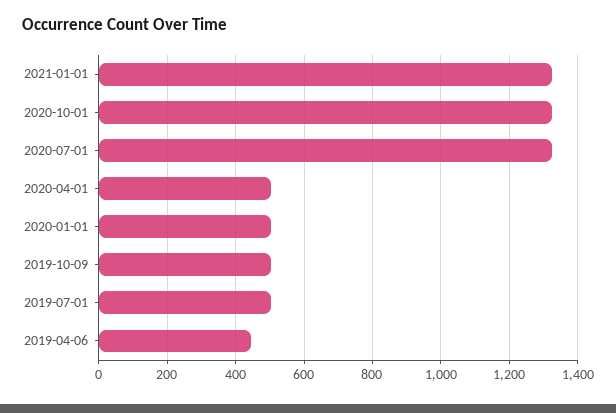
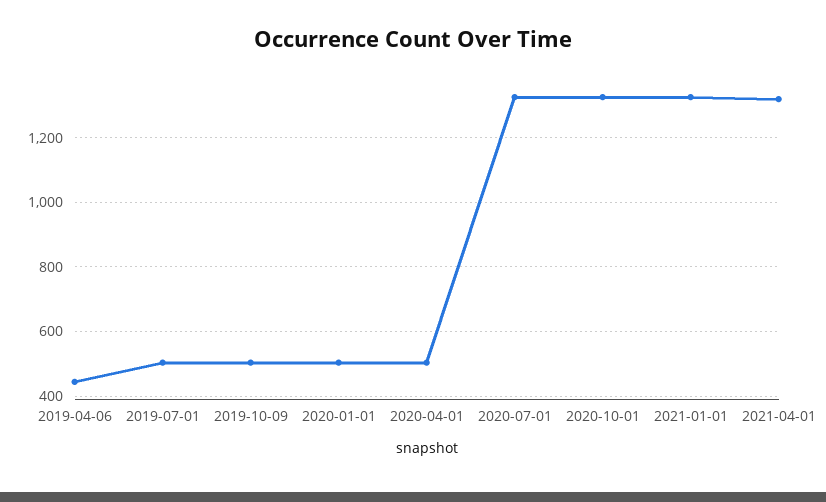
2021-04-01: none -> 1320

